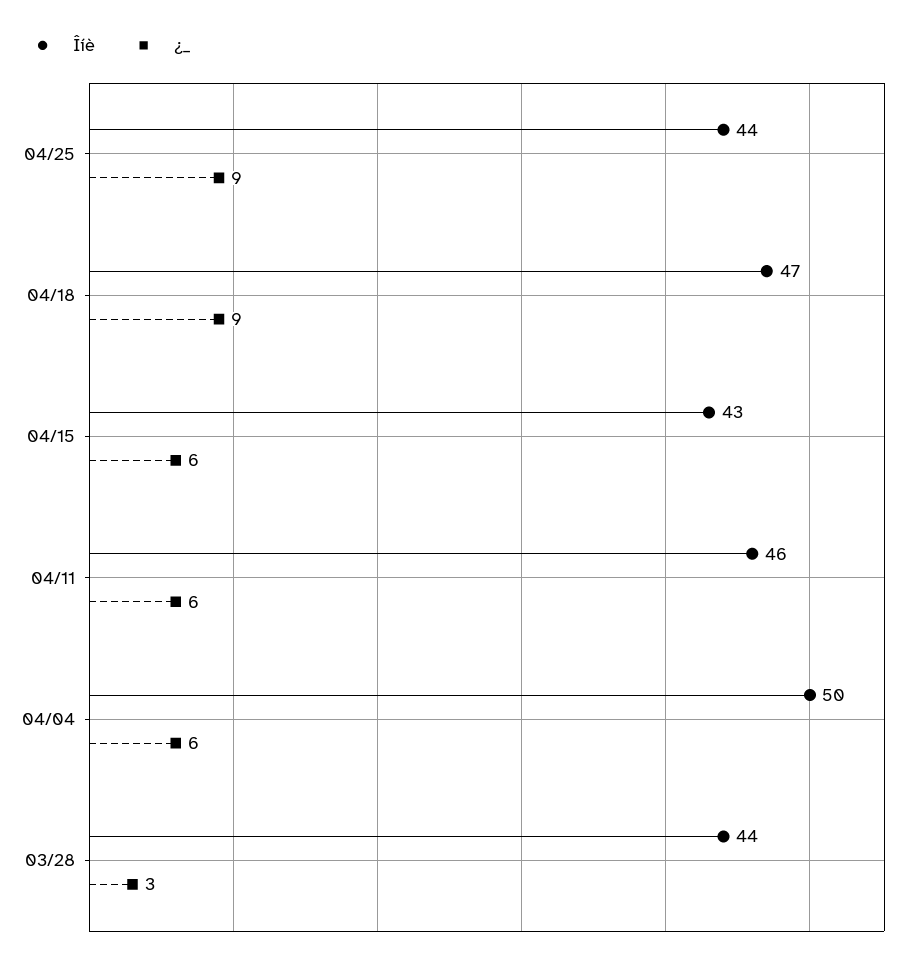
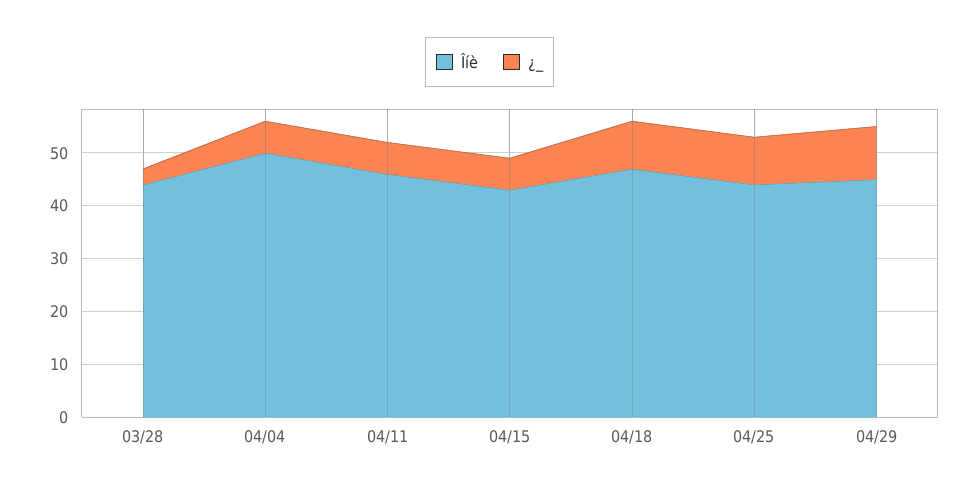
Îíè, 04/29: none -> 45
¿_, 04/29: none -> 10

